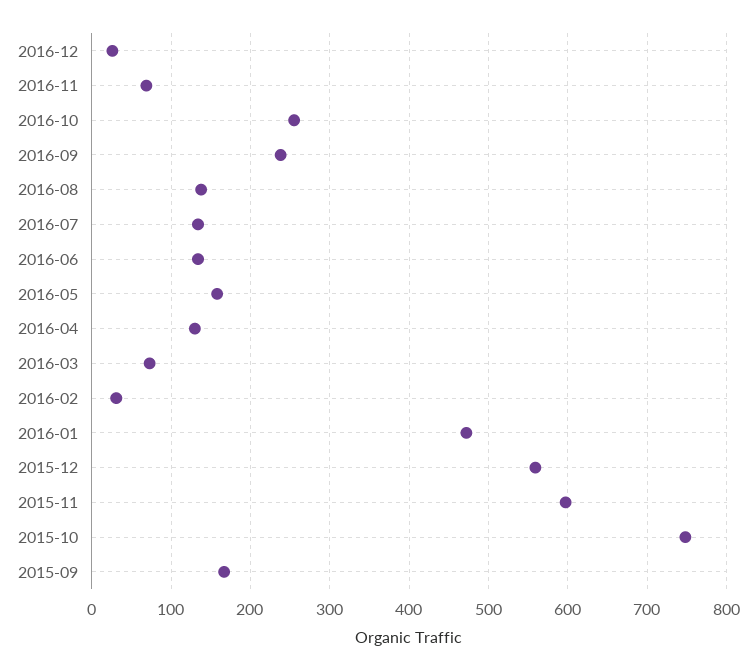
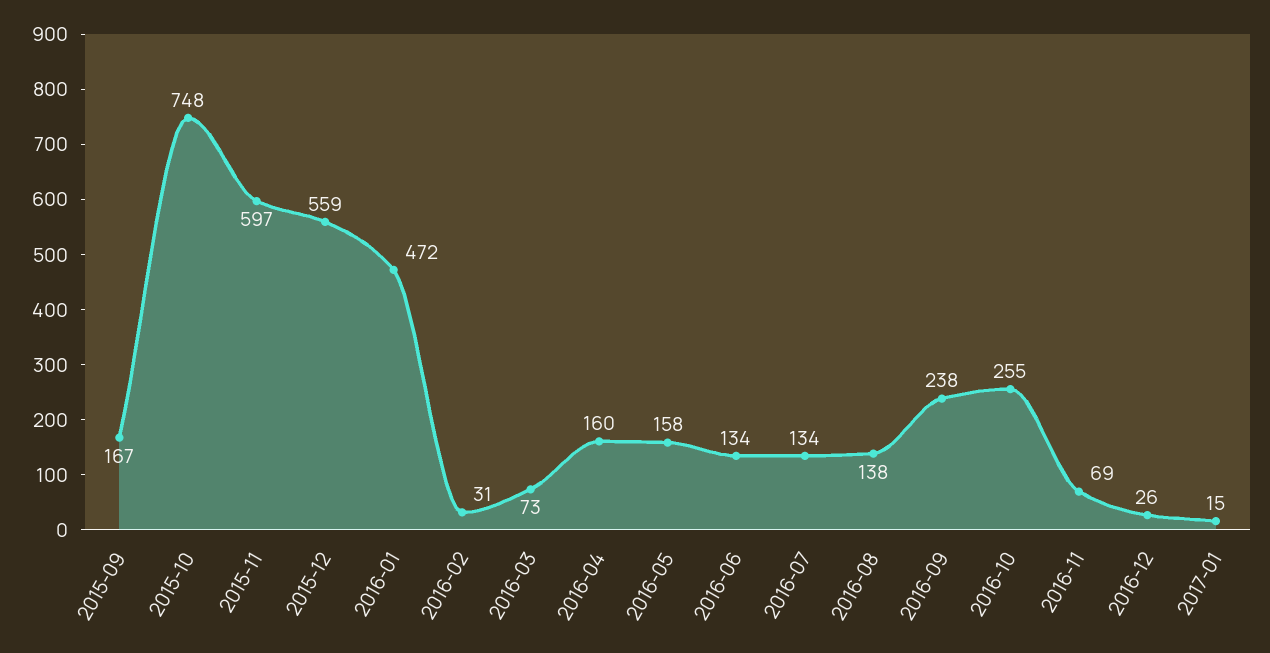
2016-04: 130 -> 160
2017-01: none -> 15

